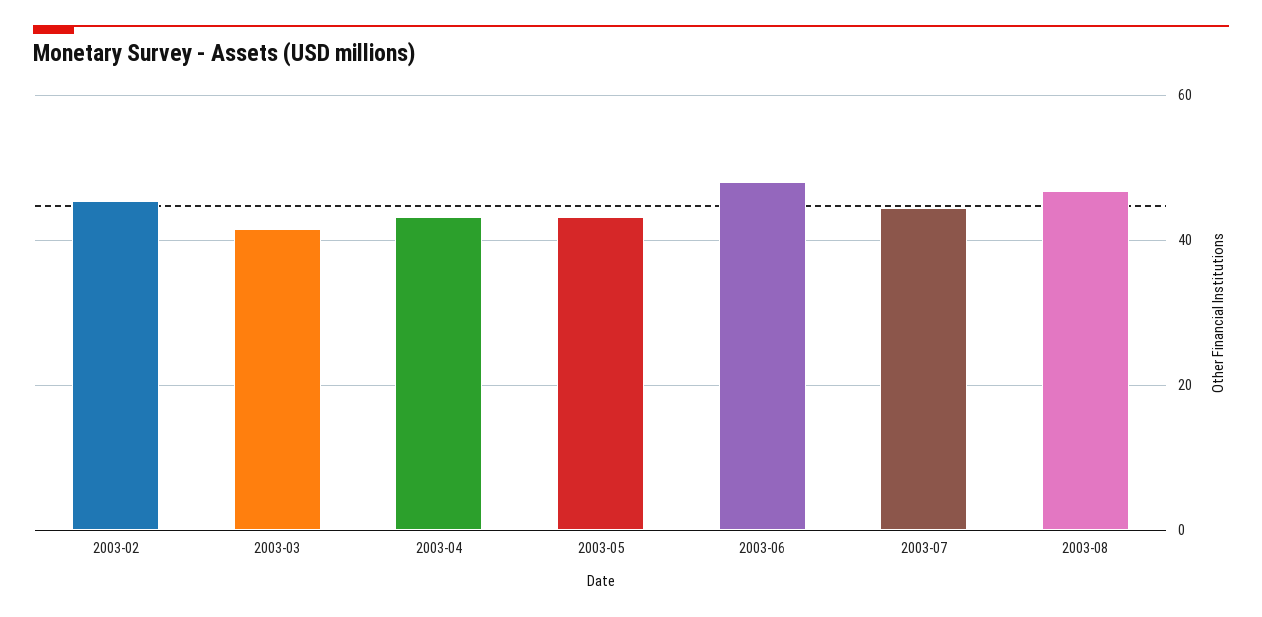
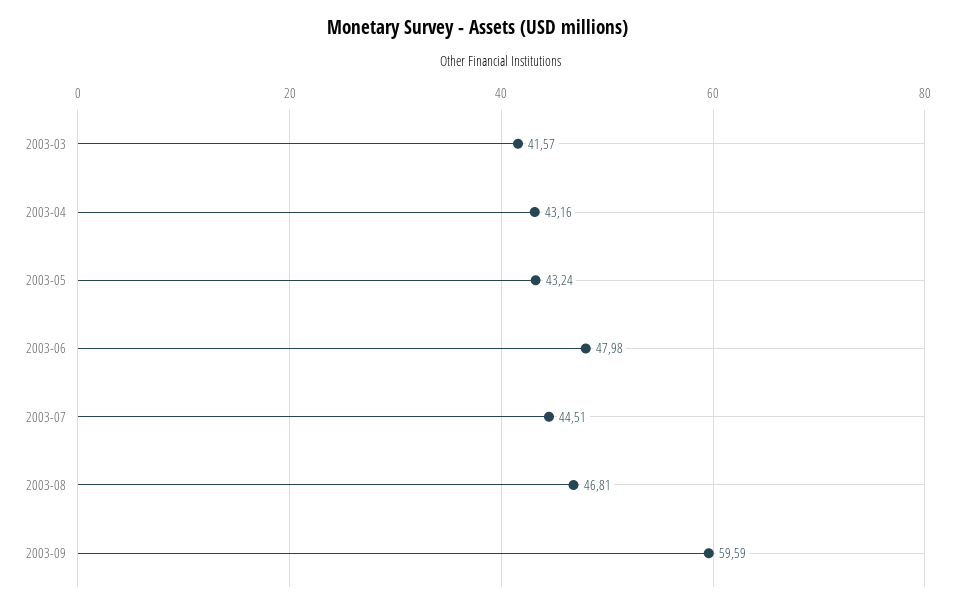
2003-02: 46 -> none
2003-09: none -> 59.59

